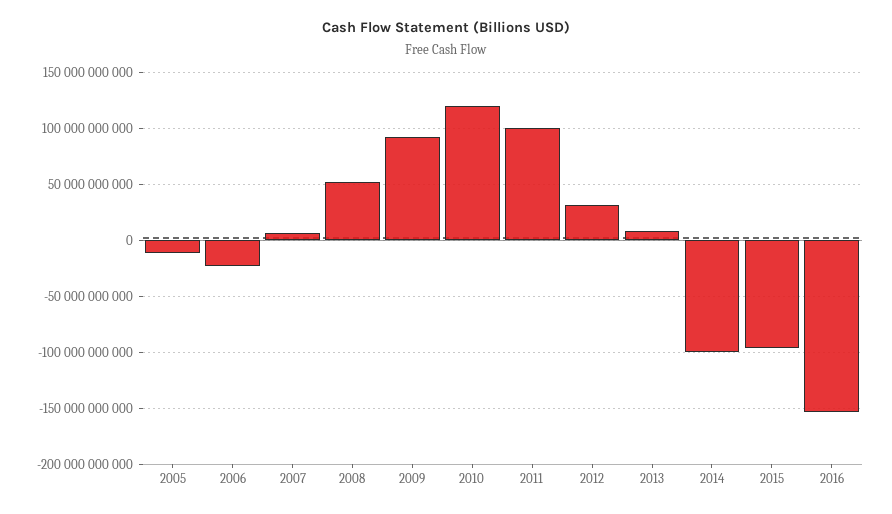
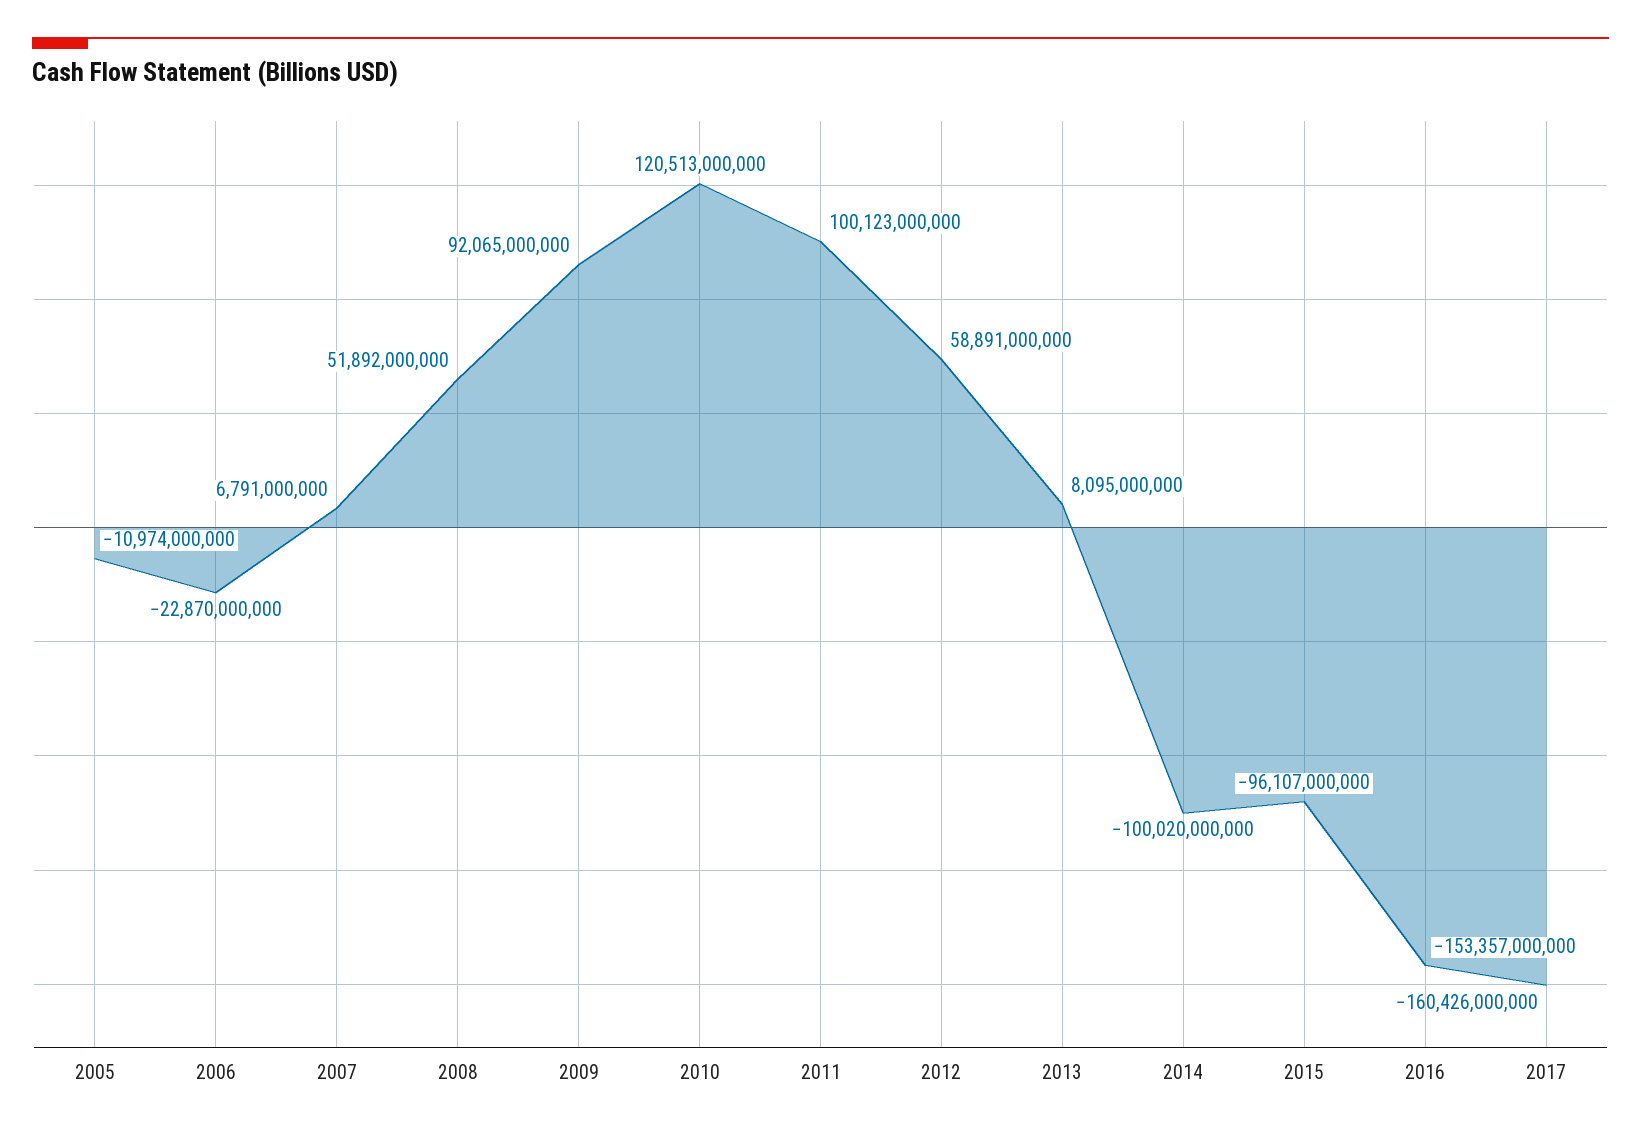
2012: 30000000000 -> 58891000000
2017: none -> -160426000000

